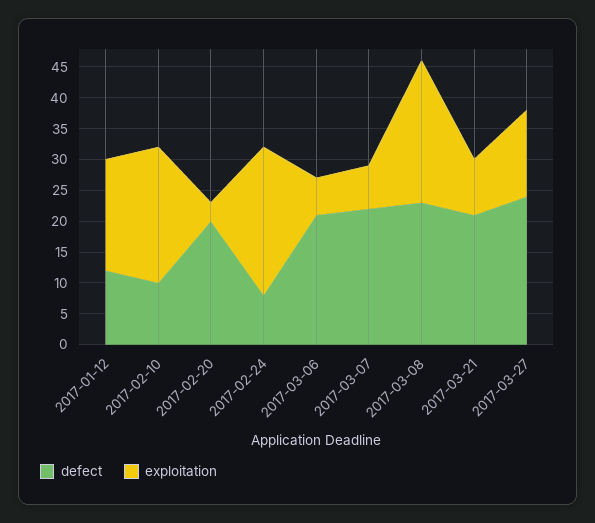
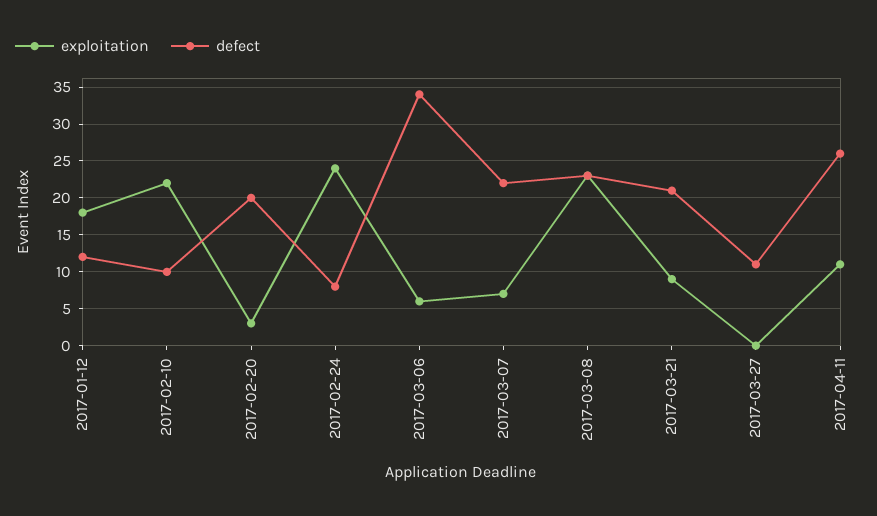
defect, 2017-03-06: 20 -> 34
defect, 2017-03-27: 25 -> 11
exploitation, 2017-03-27: 15 -> 0
exploitation, 2017-04-11: none -> 11
defect, 2017-04-11: none -> 26

